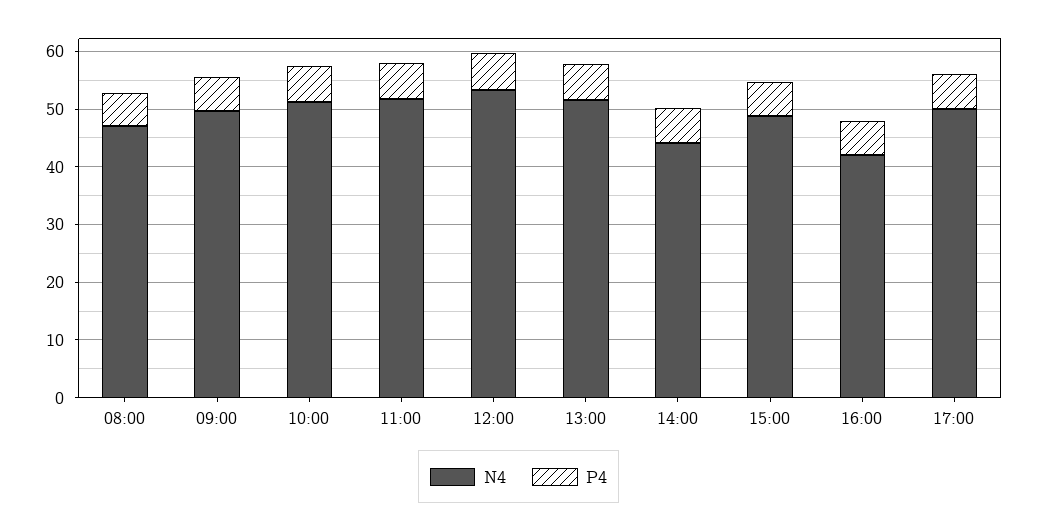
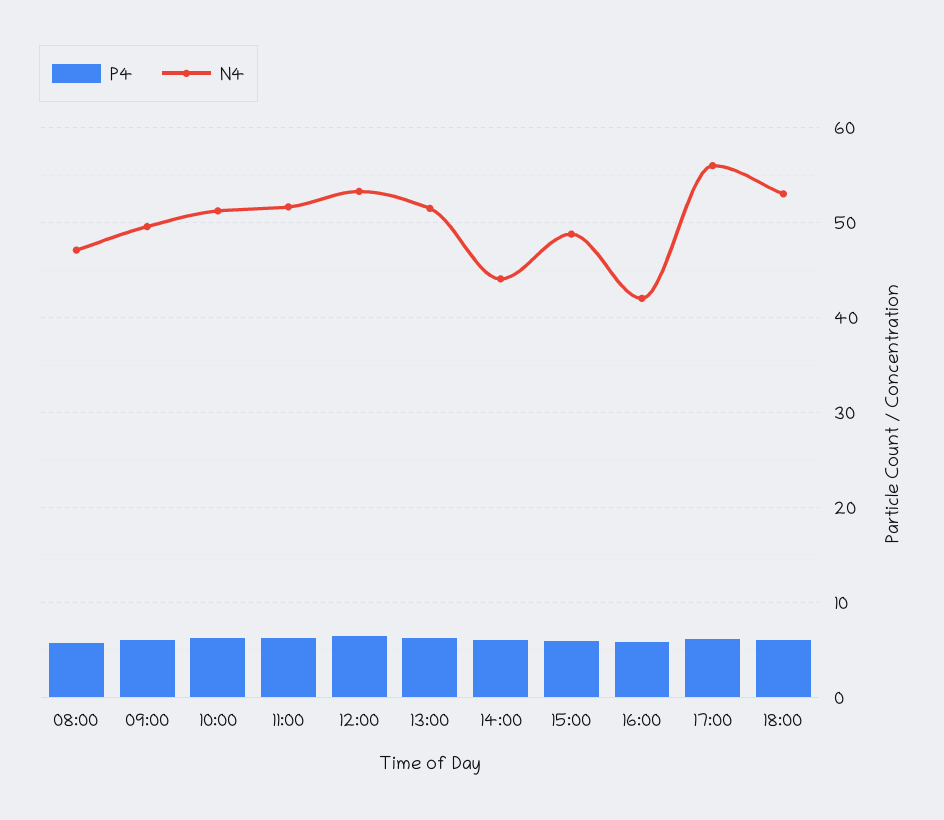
N4, 17:00: 50 -> 56
P4, 18:00: none -> 6
N4, 18:00: none -> 53

